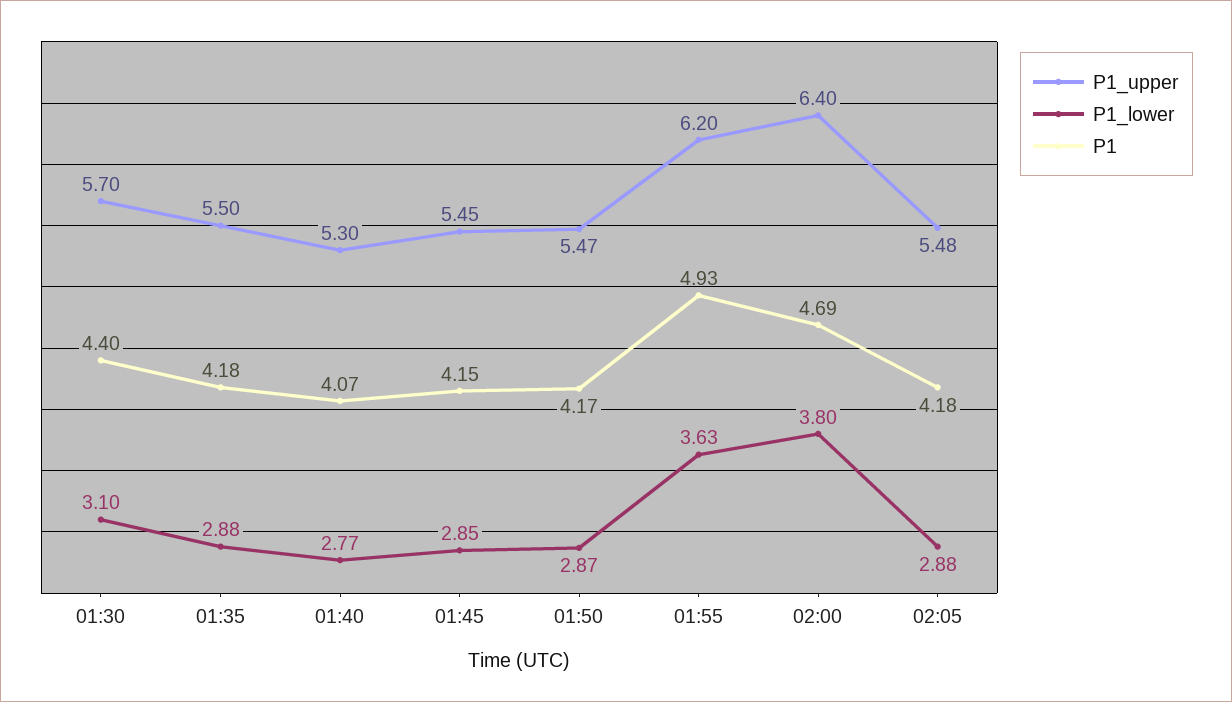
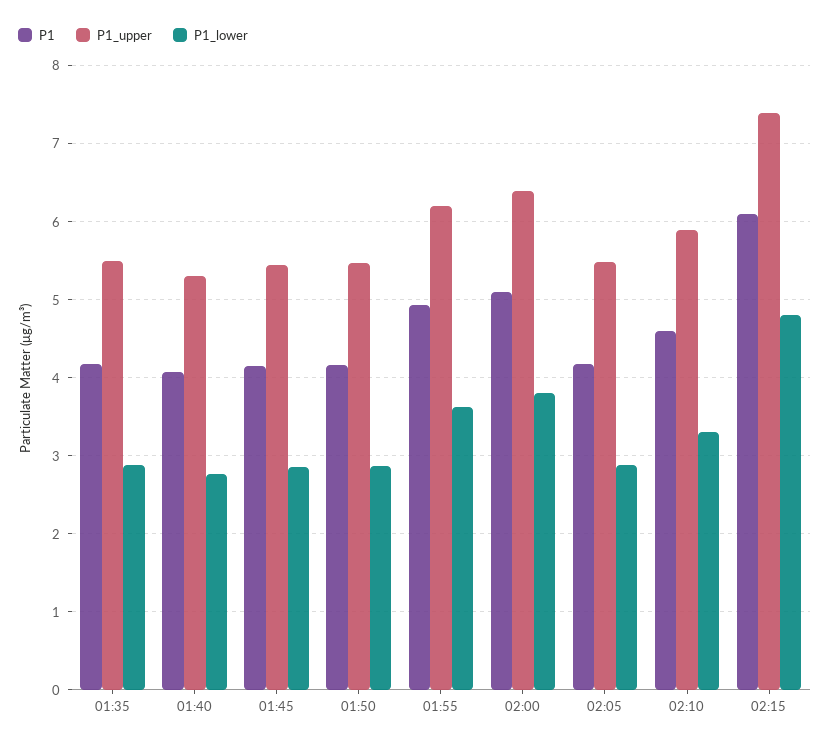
P1_upper, 01:30: 5.7 -> none
P1_lower, 01:30: 3.1 -> none
P1, 01:30: 4.4 -> none
P1, 02:00: 4.69 -> 5.1
P1, 02:10: none -> 4.6
P1_upper, 02:10: none -> 5.9
P1_lower, 02:10: none -> 3.3
P1, 02:15: none -> 6.1
P1_upper, 02:15: none -> 7.4
P1_lower, 02:15: none -> 4.8

